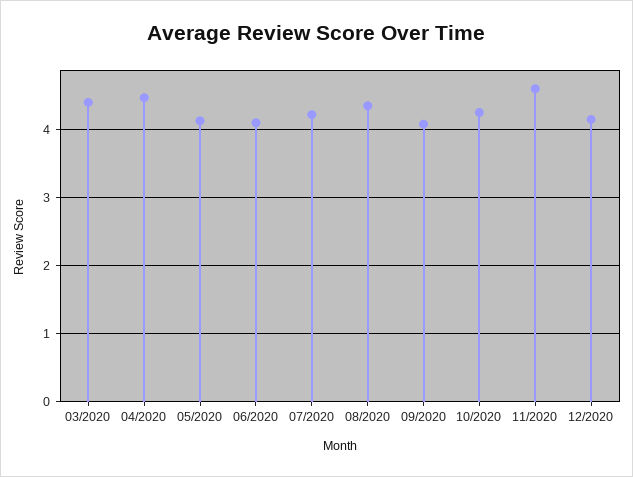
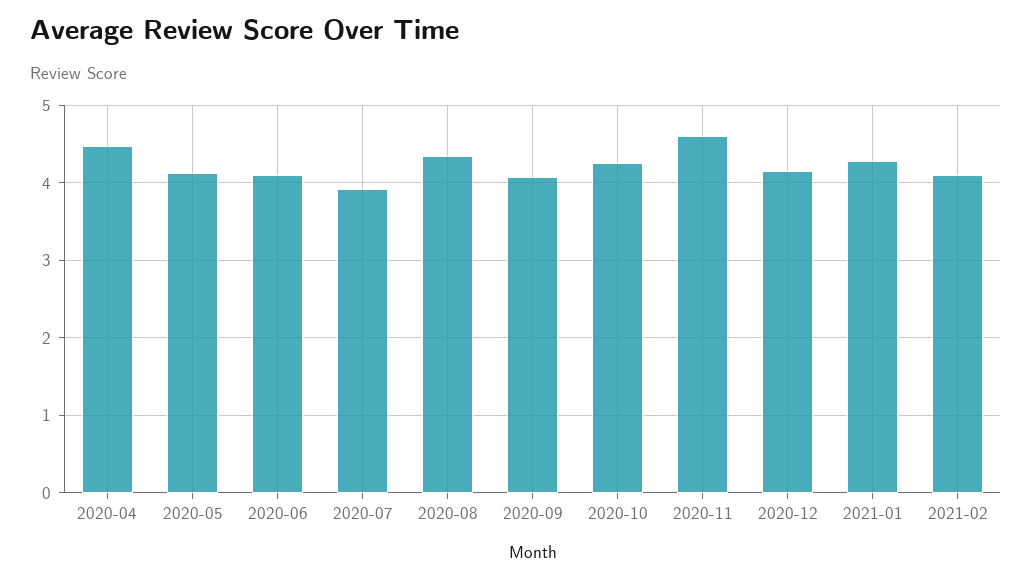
03/2020: 4.4 -> none
07/2020: 4.2 -> 3.9
2021-01: none -> 4.3
2021-02: none -> 4.1

